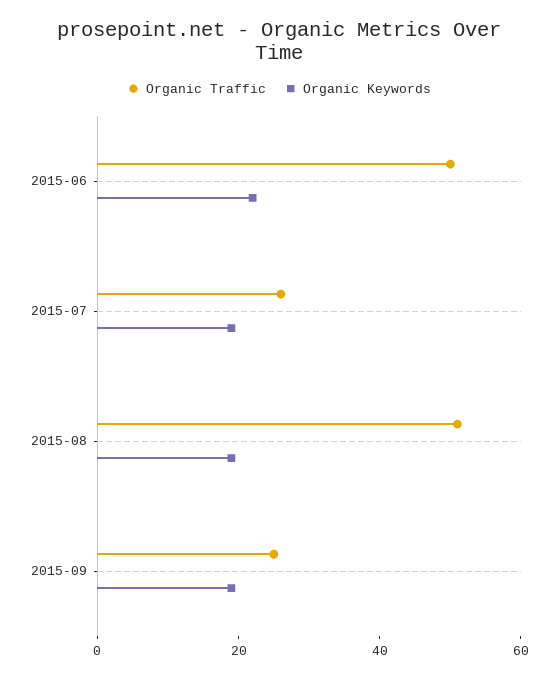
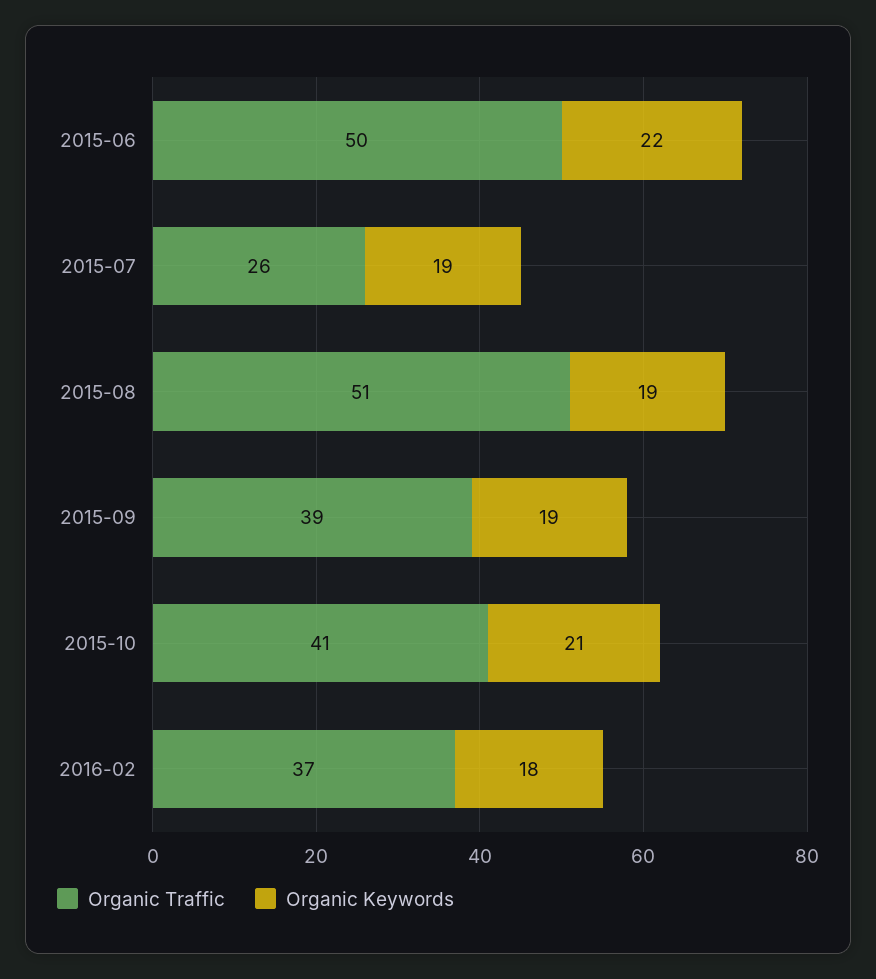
Organic Traffic, 2015-09: 25 -> 39
Organic Traffic, 2015-10: none -> 41
Organic Keywords, 2015-10: none -> 21
Organic Traffic, 2016-02: none -> 37
Organic Keywords, 2016-02: none -> 18

